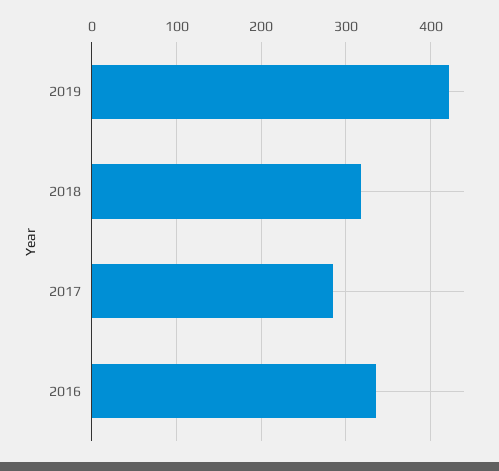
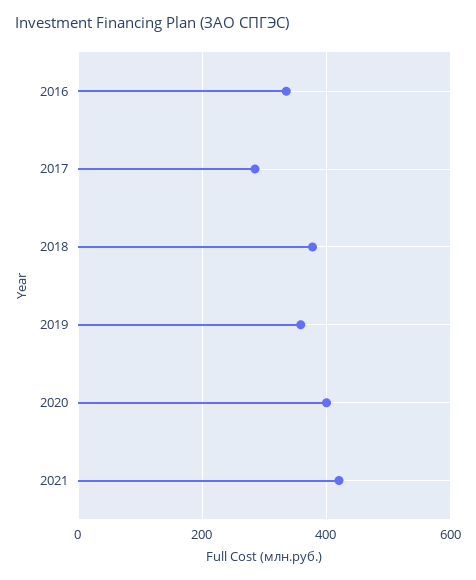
2019: 420 -> 360
2018: 320 -> 380
2020: none -> 400
2021: none -> 420

